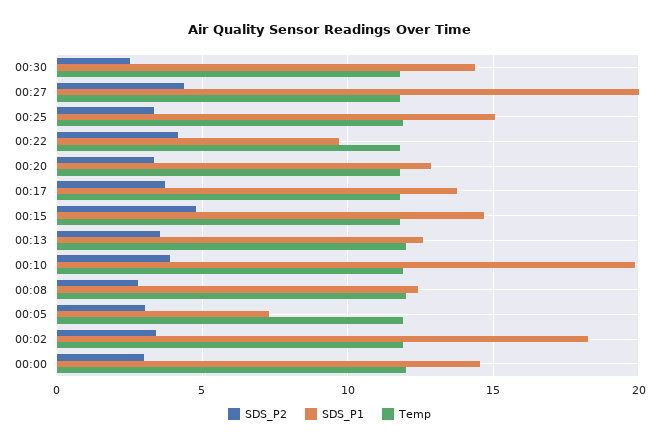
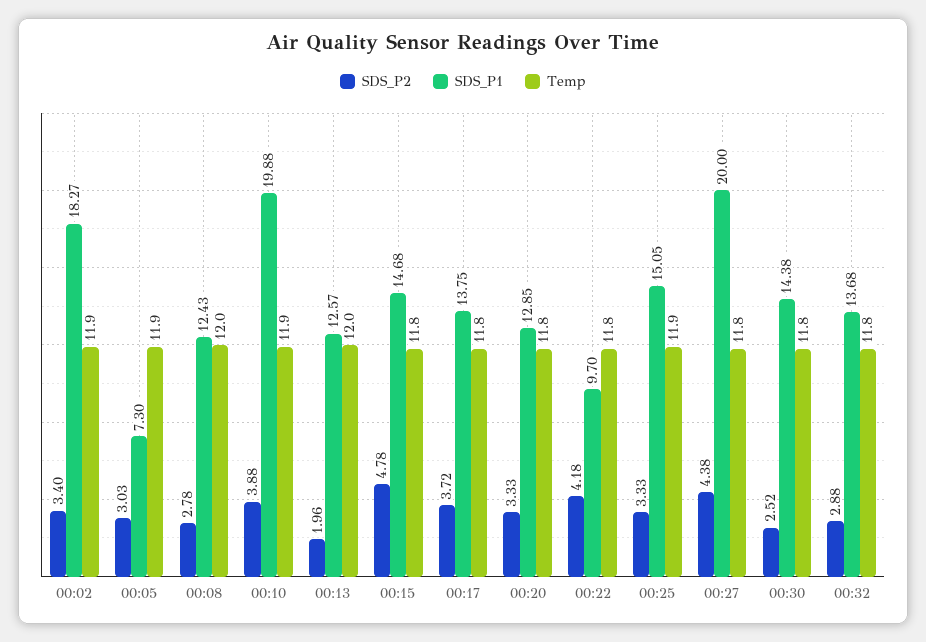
SDS_P2, 00:13: 3.5 -> 1.96
SDS_P2, 00:00: 3 -> none
SDS_P1, 00:00: 14.5 -> none
Temp, 00:00: 12 -> none
SDS_P2, 00:32: none -> 2.88
SDS_P1, 00:32: none -> 13.68
Temp, 00:32: none -> 11.8

